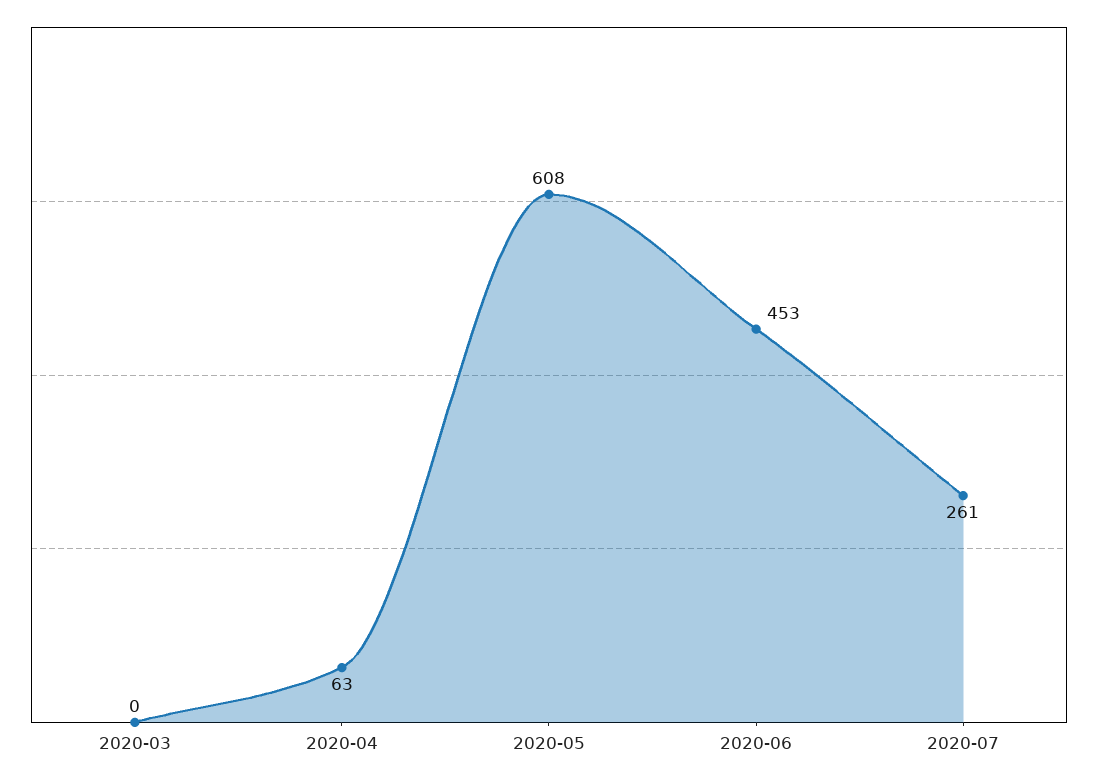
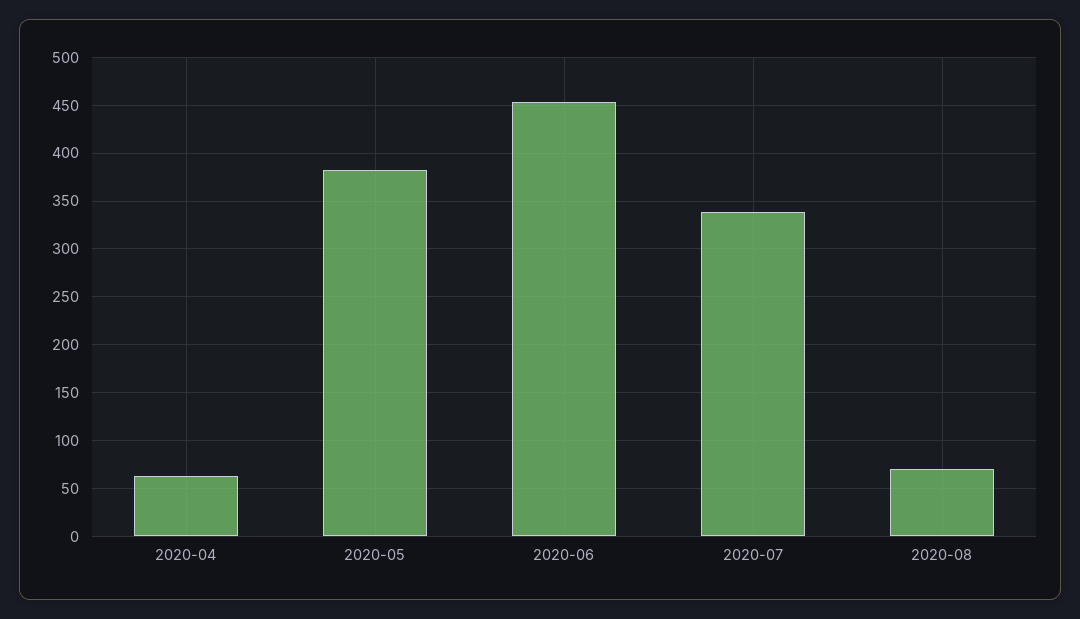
2020-03: 0 -> none
2020-05: 608 -> 380
2020-07: 261 -> 340
2020-08: none -> 70

